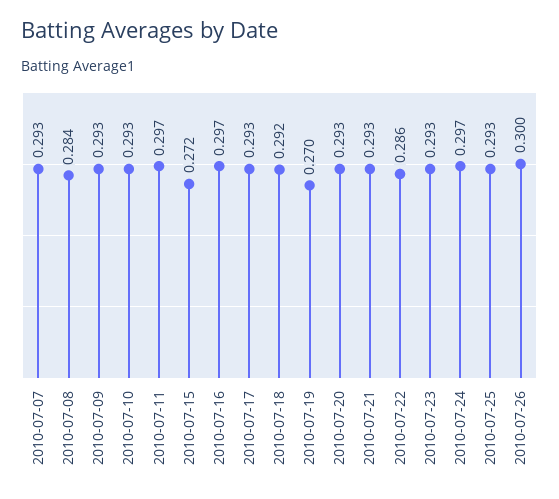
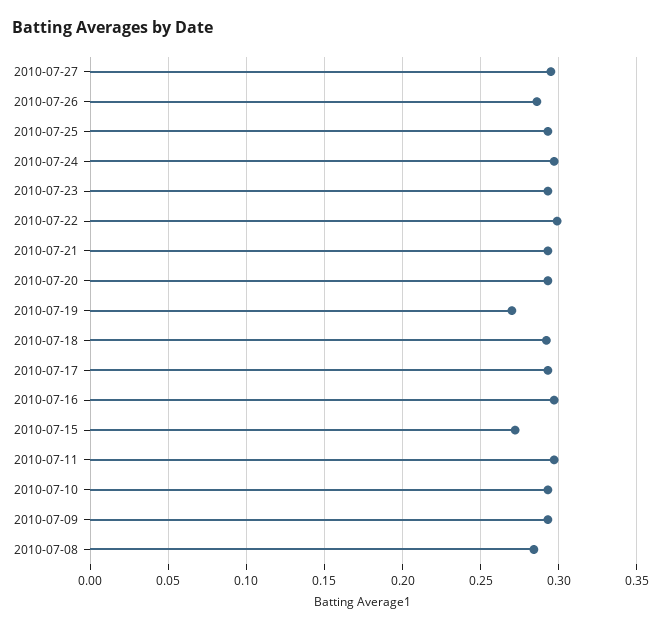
2010-07-07: 0.293 -> none
2010-07-22: 0.286 -> 0.3
2010-07-26: 0.3 -> 0.285
2010-07-27: none -> 0.295

